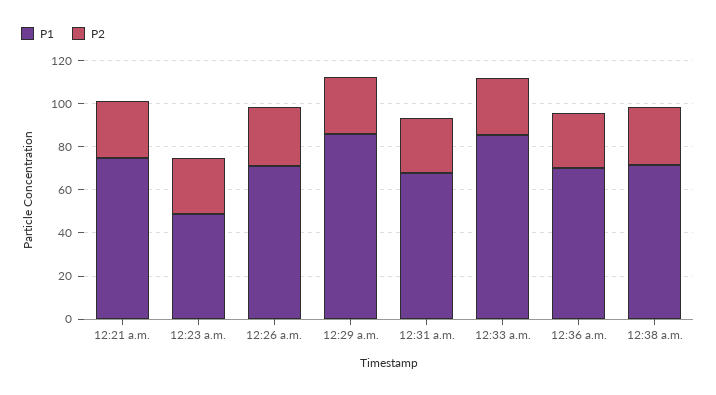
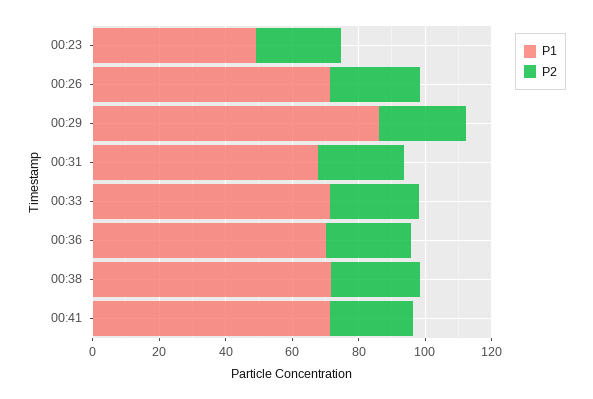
P1, 12:21 a.m.: 75 -> none
P2, 12:21 a.m.: 25 -> none
P1, 12:33 a.m.: 85 -> 70
P1, 00:41: none -> 70
P2, 00:41: none -> 25

